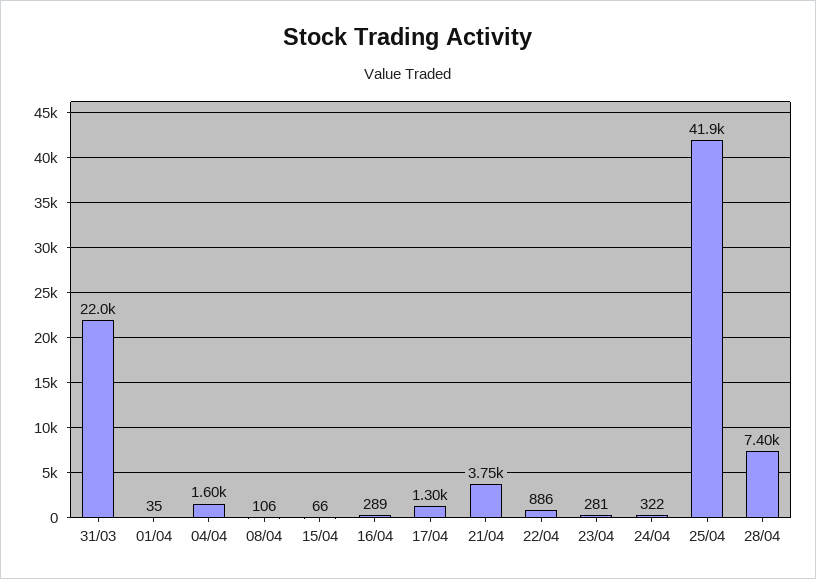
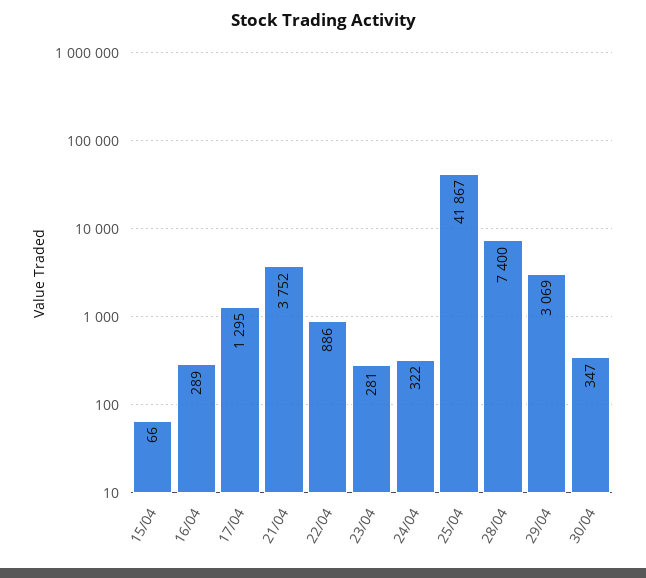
31/03: 22000 -> none
01/04: 35 -> none
04/04: 1600 -> none
08/04: 106 -> none
29/04: none -> 3069
30/04: none -> 347

